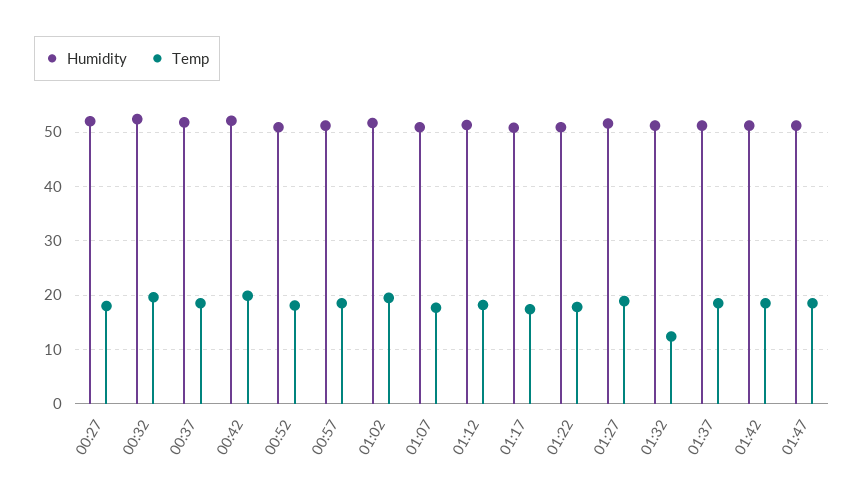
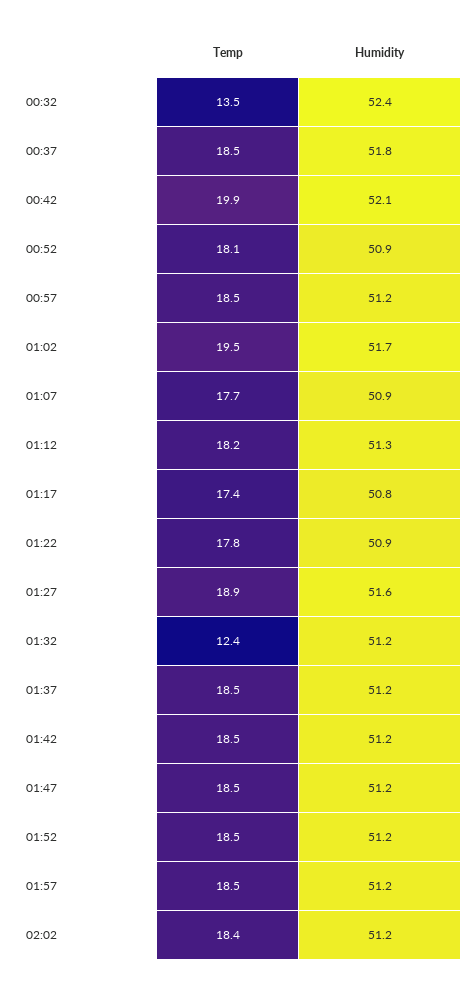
Humidity, 00:27: 52 -> none
Temp, 00:27: 18 -> none
Temp, 00:32: 20 -> 13.5
Temp, 01:52: none -> 18.5
Humidity, 01:52: none -> 51.2
Temp, 01:57: none -> 18.5
Humidity, 01:57: none -> 51.2
Temp, 02:02: none -> 18.4
Humidity, 02:02: none -> 51.2

